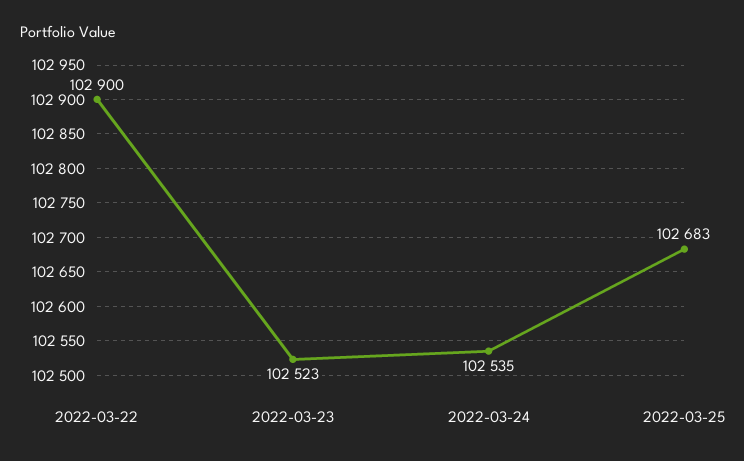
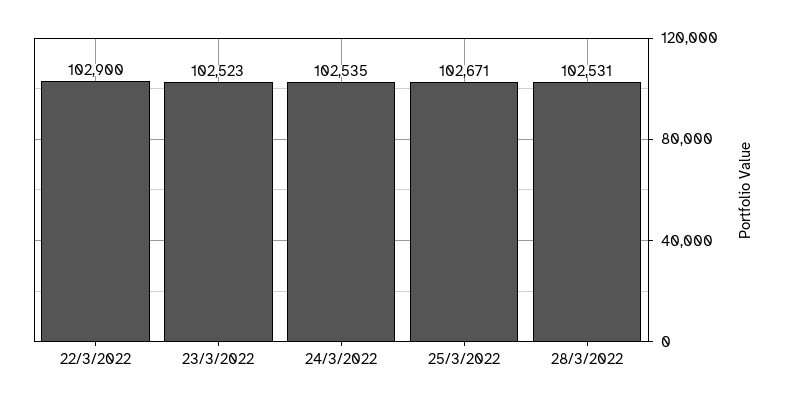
2022-03-25: 102683 -> 102671
28/3/2022: none -> 102531

